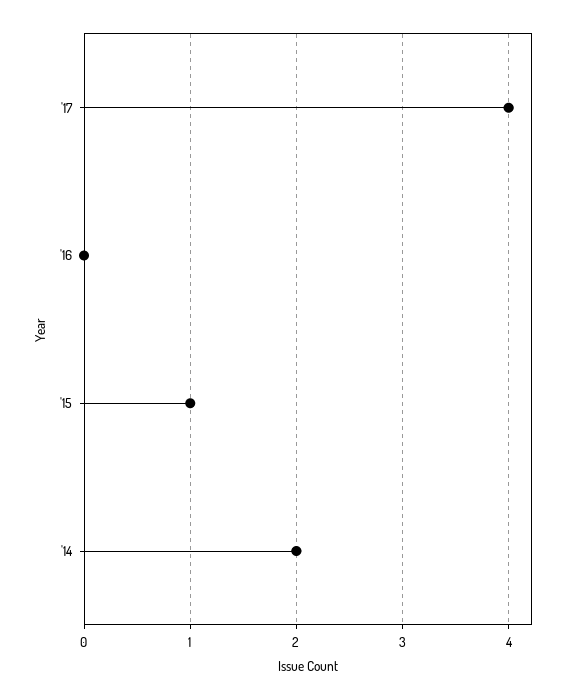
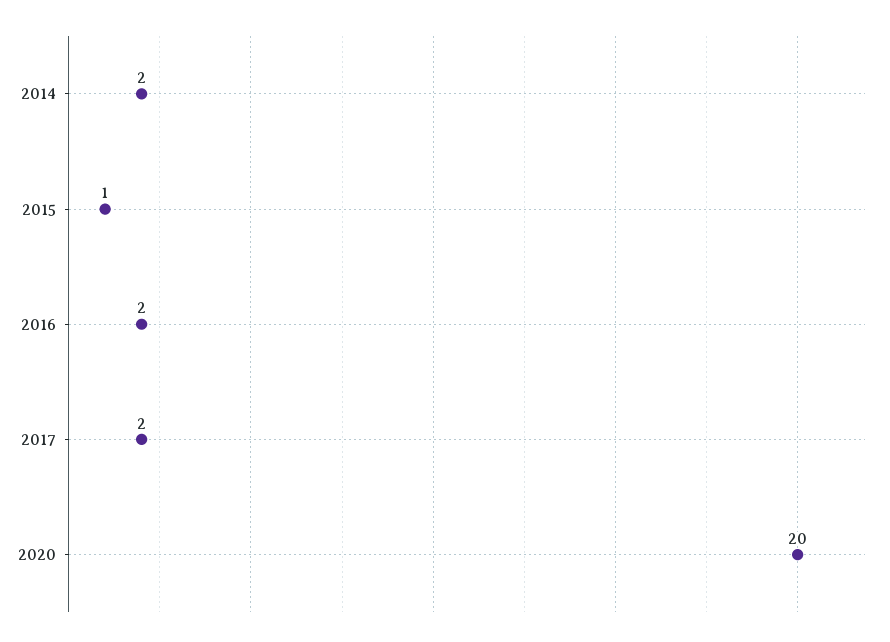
'17: 4 -> 2
'16: 0 -> 2
2020: none -> 20

